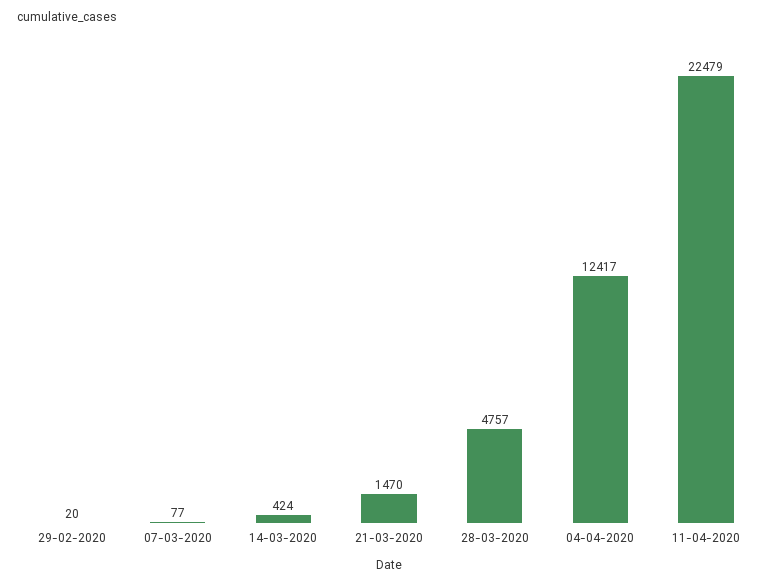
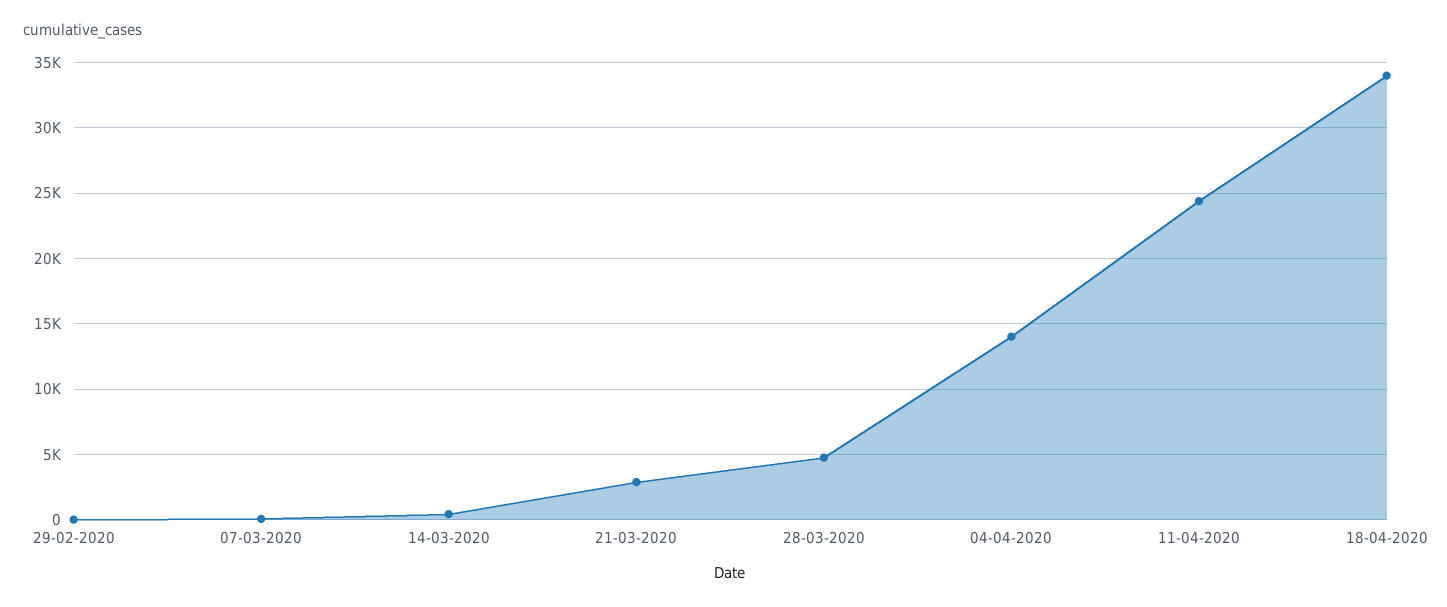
21-03-2020: 1470 -> 3000
04-04-2020: 12417 -> 14000
11-04-2020: 22479 -> 24500
18-04-2020: none -> 34000

